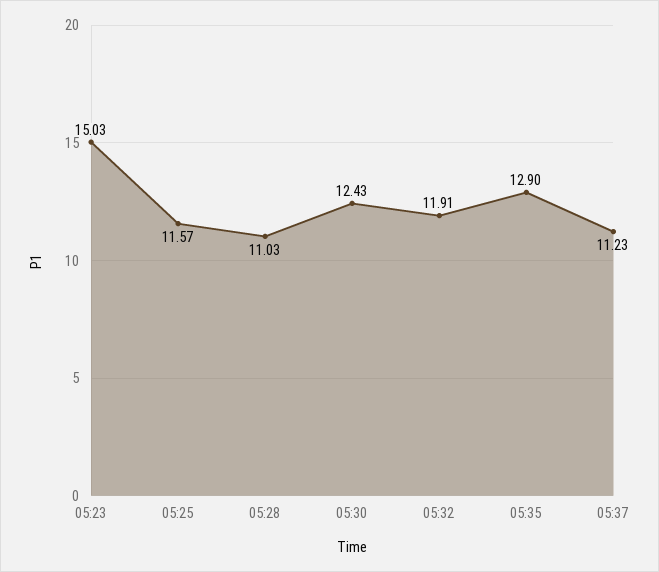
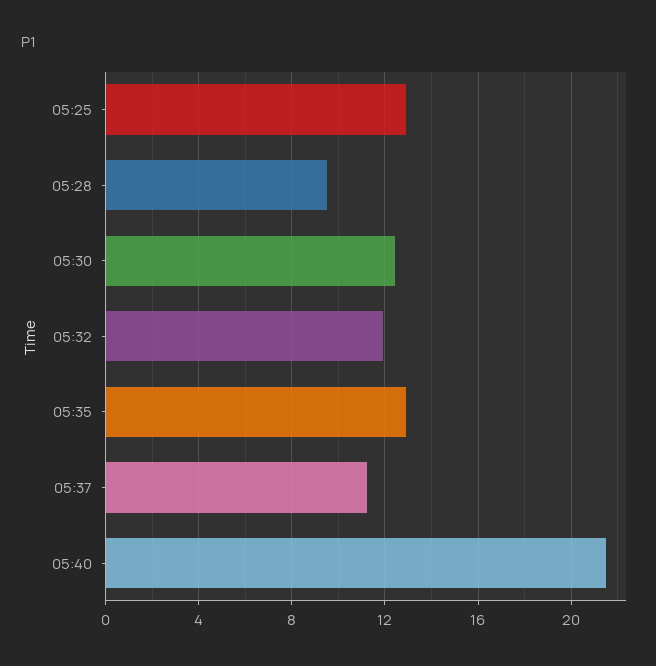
05:23: 15.03 -> none
05:25: 11.57 -> 13
05:28: 11.03 -> 9.5
05:40: none -> 21.5

